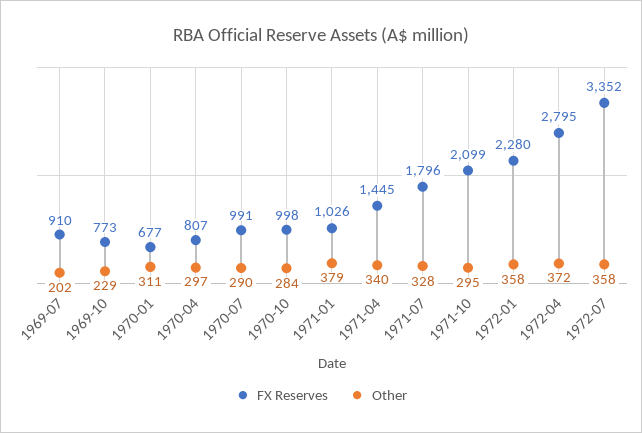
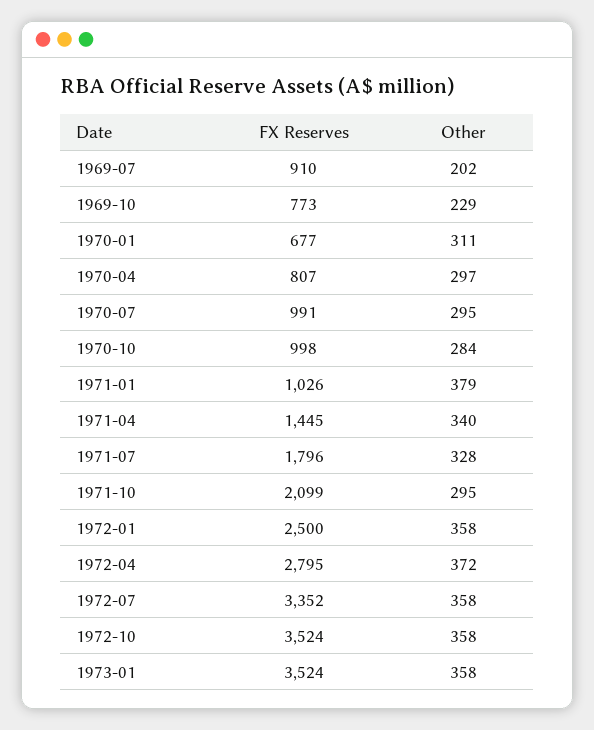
Other, 1970-07: 290 -> 295
FX Reserves, 1972-01: 2280 -> 2500
FX Reserves, 1972-10: none -> 3524
Other, 1972-10: none -> 358
FX Reserves, 1973-01: none -> 3524
Other, 1973-01: none -> 358

